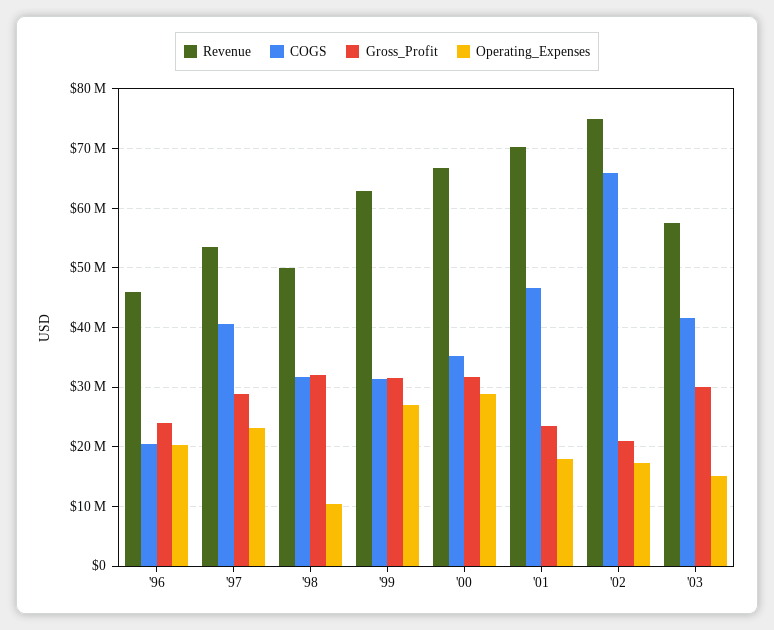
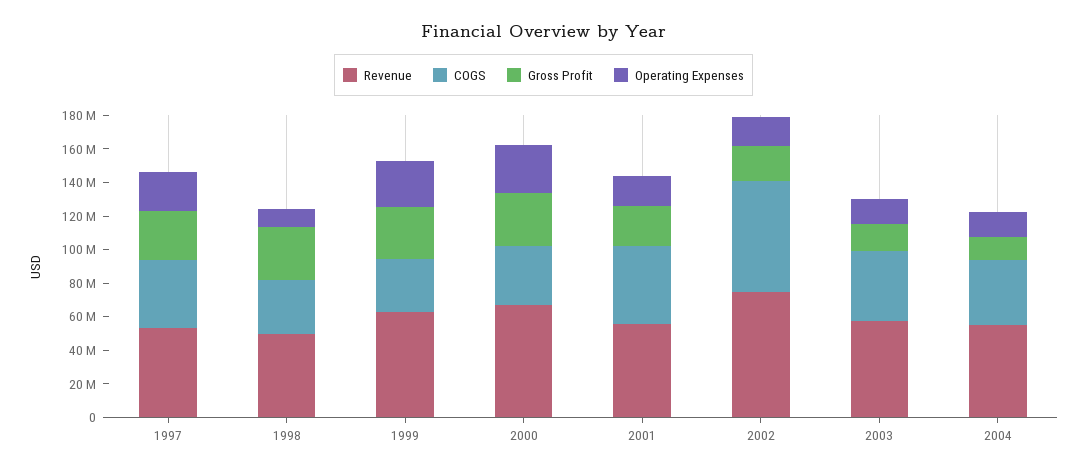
Revenue, '96: 46000000 -> none
COGS, '96: 20000000 -> none
Gross_Profit, '96: 24000000 -> none
Operating_Expenses, '96: 20000000 -> none
Revenue, '01: 70000000 -> 55000000
Gross_Profit, '03: 30000000 -> 15000000
Revenue, 2004: none -> 55000000
COGS, 2004: none -> 40000000
Gross_Profit, 2004: none -> 15000000
Operating_Expenses, 2004: none -> 15000000

